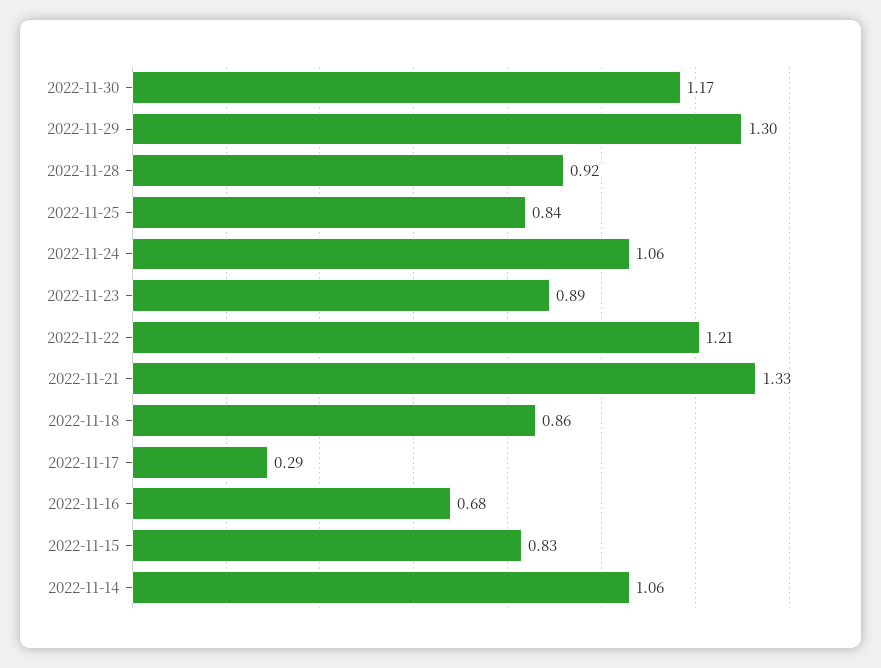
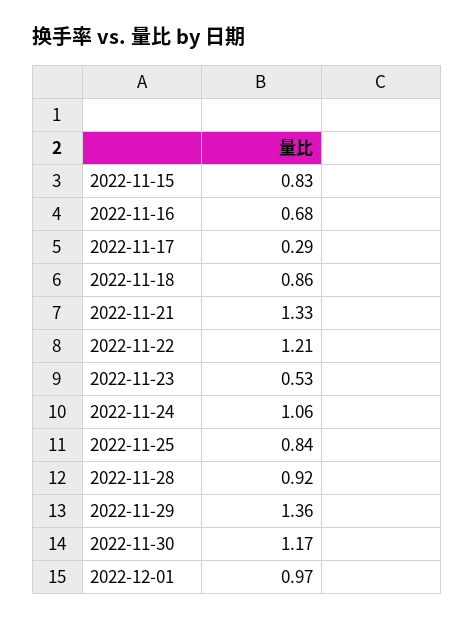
2022-11-29: 1.3 -> 1.36
2022-11-23: 0.89 -> 0.53
2022-11-14: 1.06 -> none
2022-12-01: none -> 0.97

